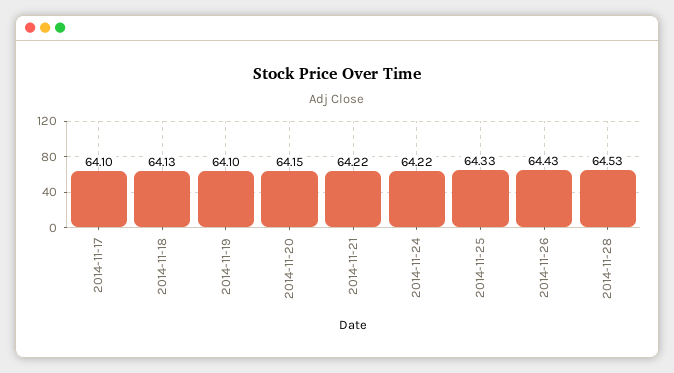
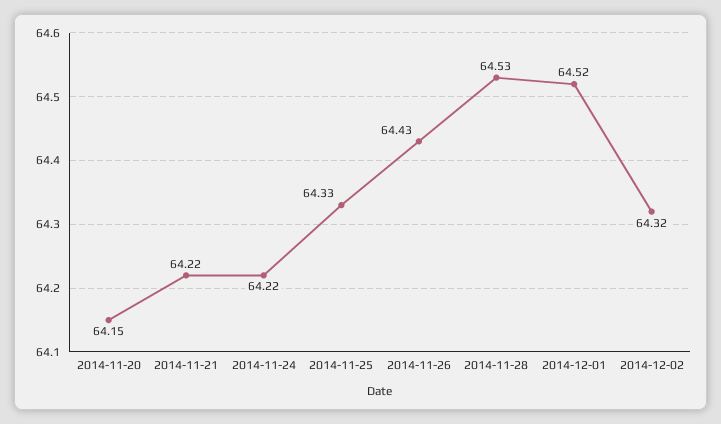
2014-11-17: 64.1 -> none
2014-11-18: 64.13 -> none
2014-11-19: 64.1 -> none
2014-12-01: none -> 64.52
2014-12-02: none -> 64.32

